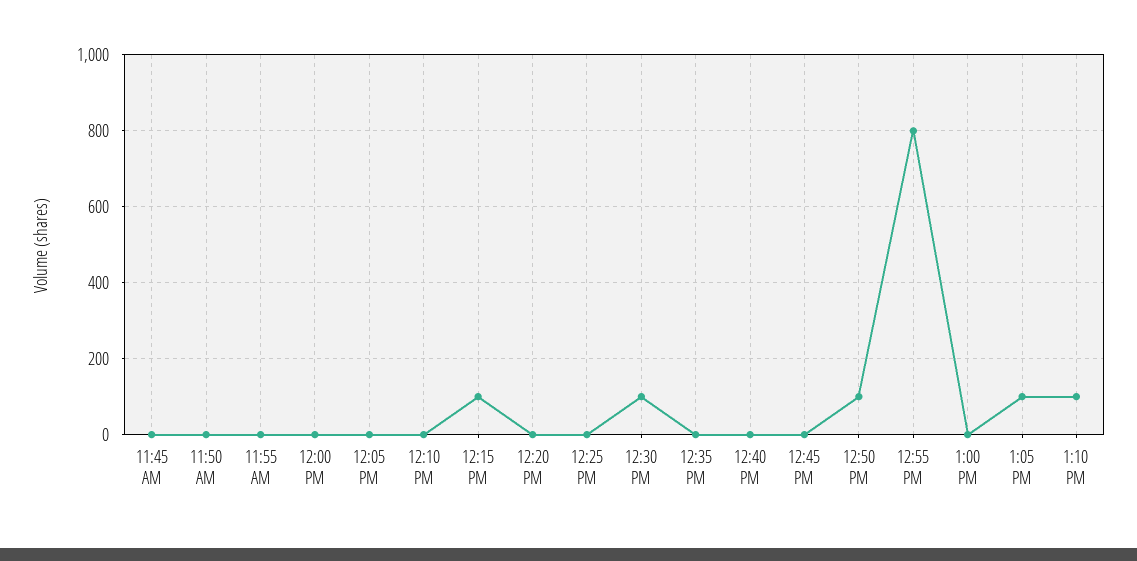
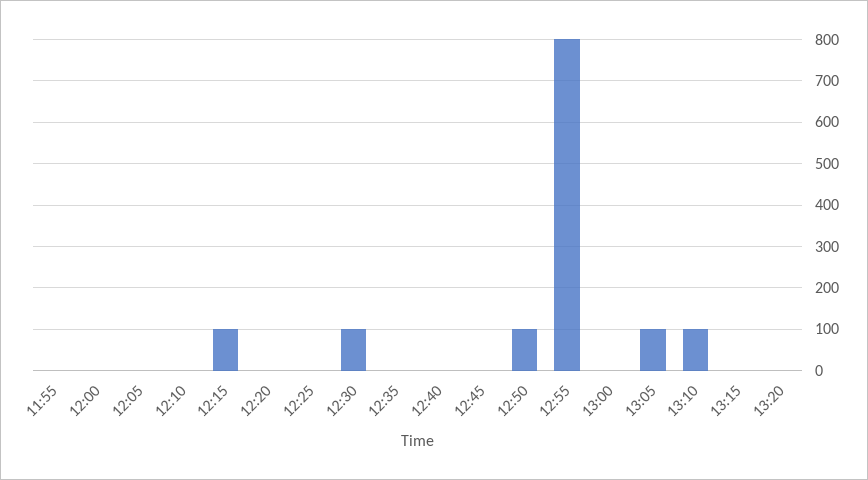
11:45 AM: 0 -> none
11:50 AM: 0 -> none
13:15: none -> 0
13:20: none -> 0

